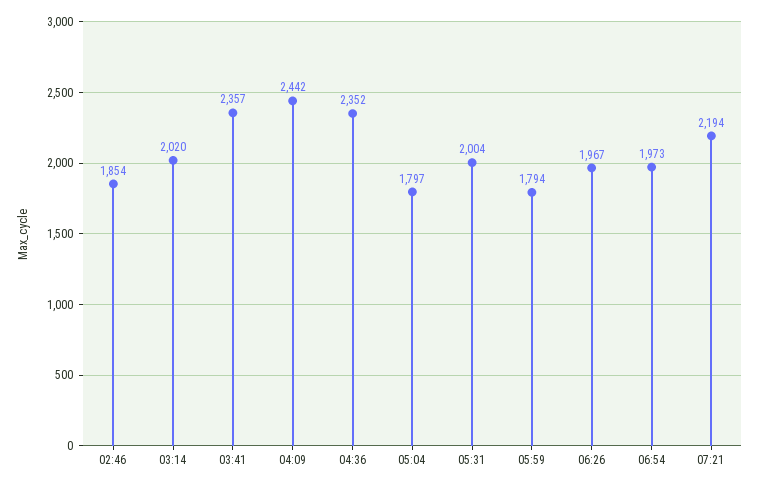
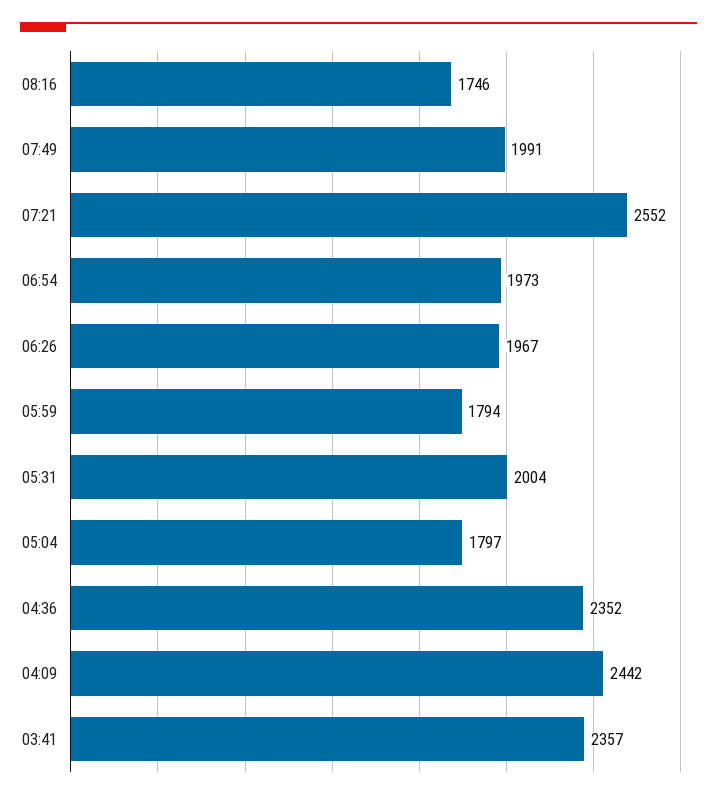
02:46: 1854 -> none
03:14: 2020 -> none
07:21: 2194 -> 2552
08:16: none -> 1746
07:49: none -> 1991

